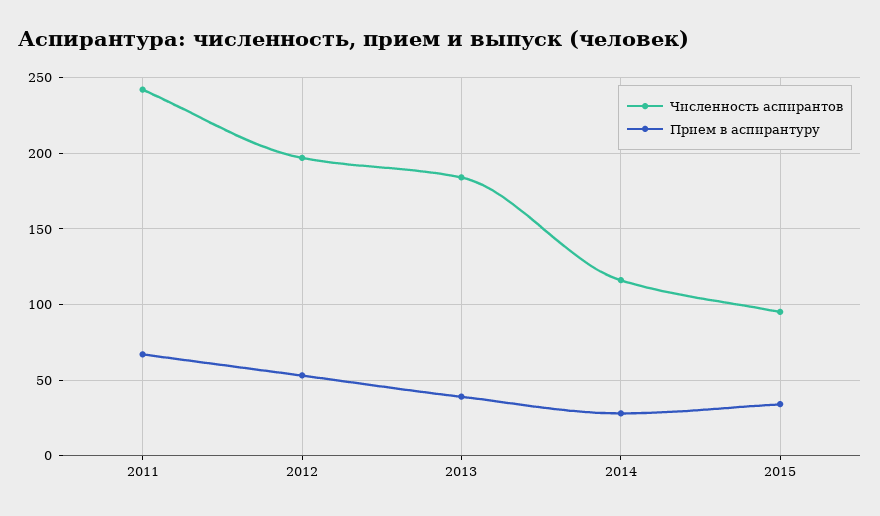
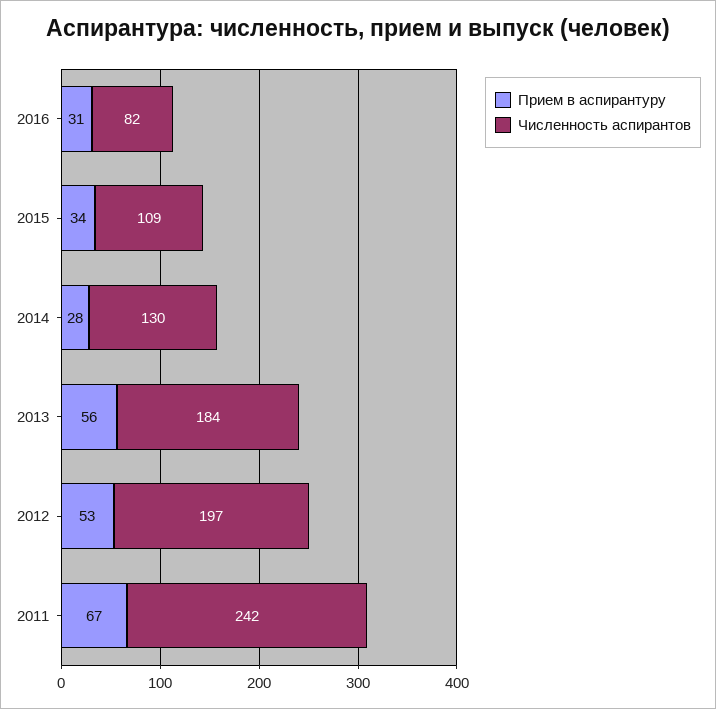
Прием в аспирантуру, 2013: 40 -> 56
Численность аспирантов, 2014: 115 -> 130
Численность аспирантов, 2015: 95 -> 109
Прием в аспирантуру, 2016: none -> 31
Численность аспирантов, 2016: none -> 82

